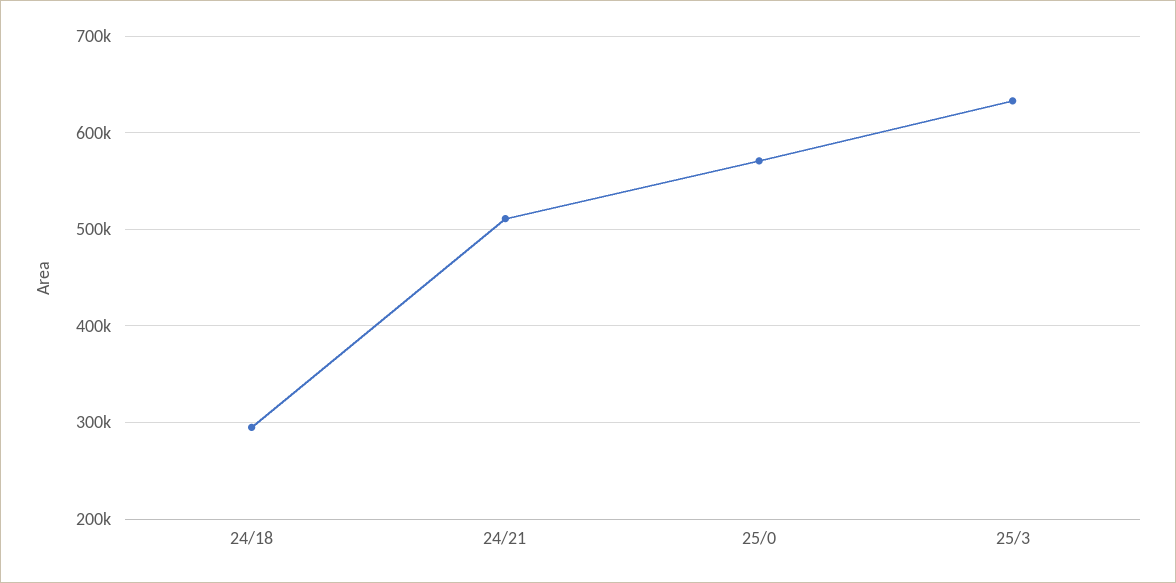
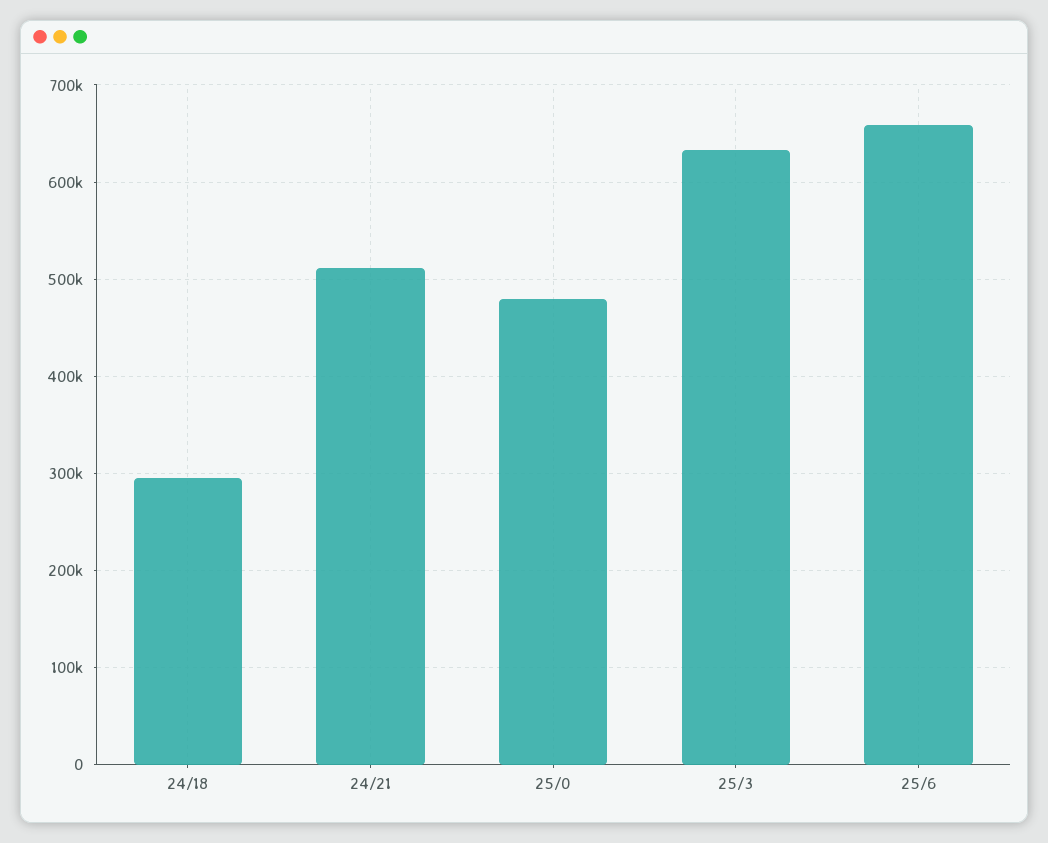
25/0: 570000 -> 480000
25/6: none -> 660000

